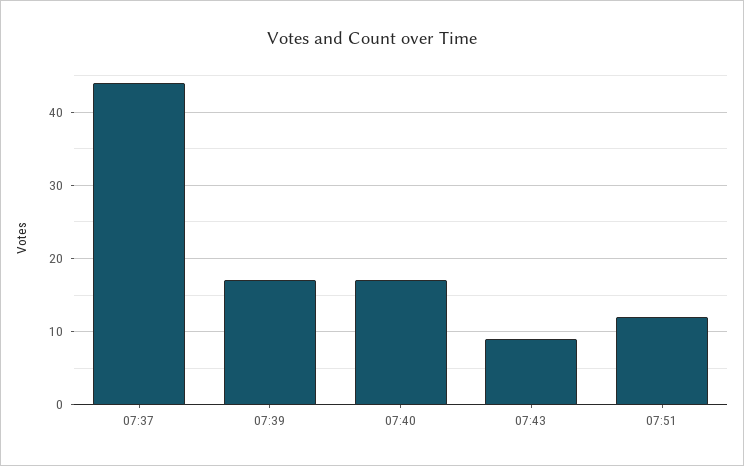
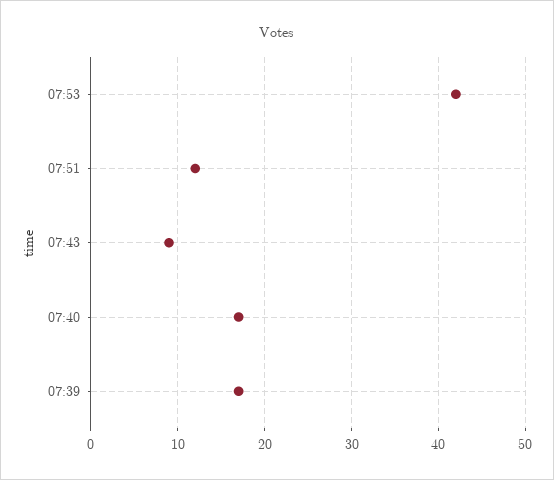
07:37: 44 -> none
07:53: none -> 42

